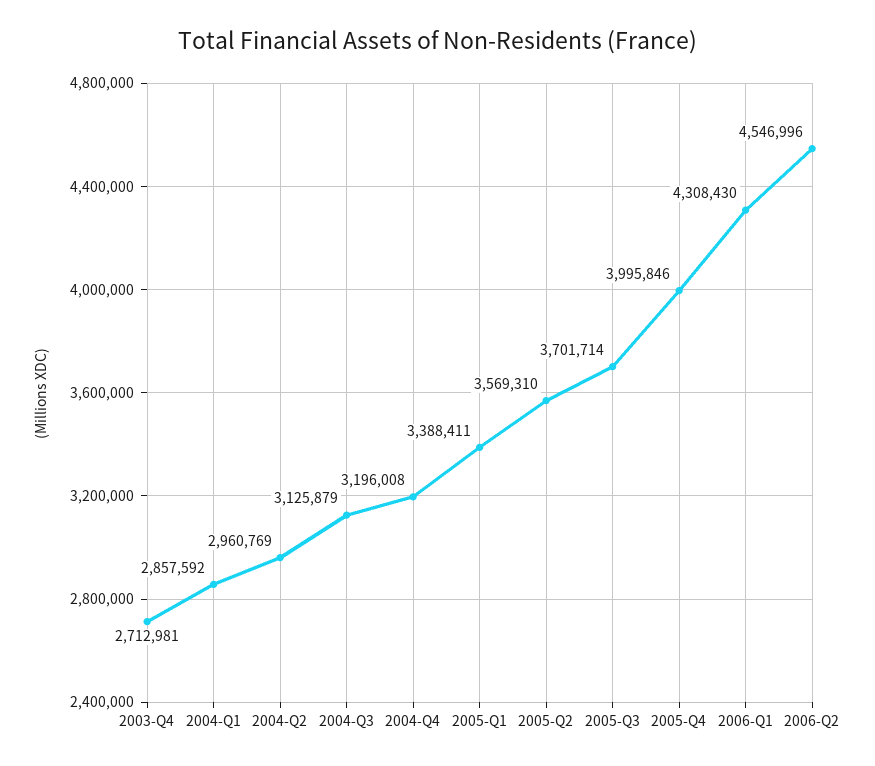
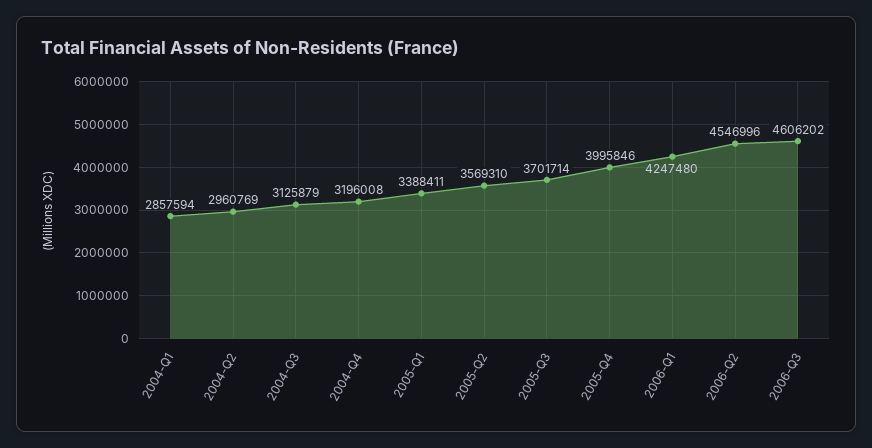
2003-Q4: 2712981 -> none
2004-Q1: 2857592 -> 2857594
2006-Q1: 4308430 -> 4247480
2006-Q3: none -> 4606202

